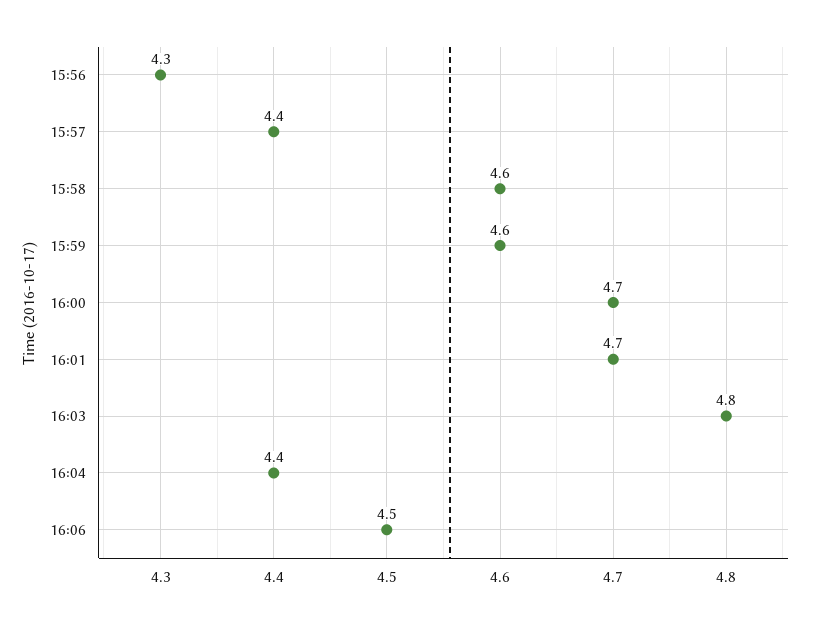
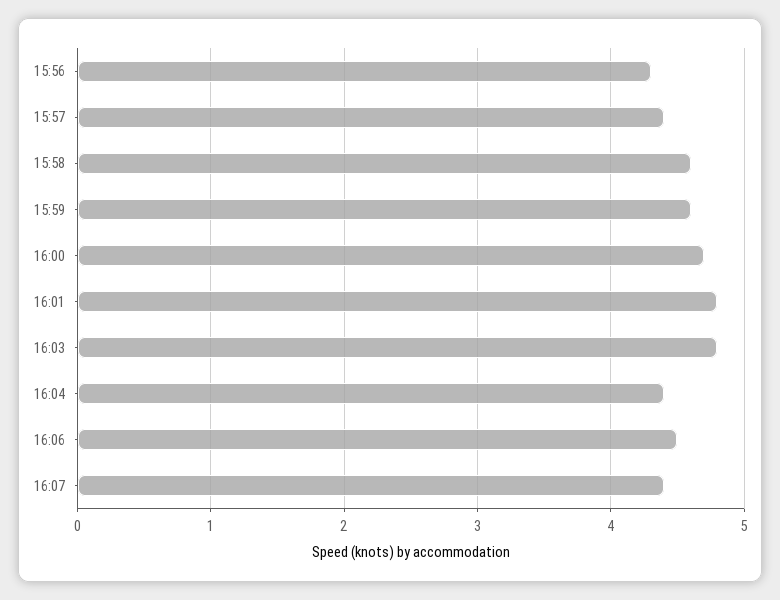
16:01: 4.7 -> 4.8
16:07: none -> 4.4

